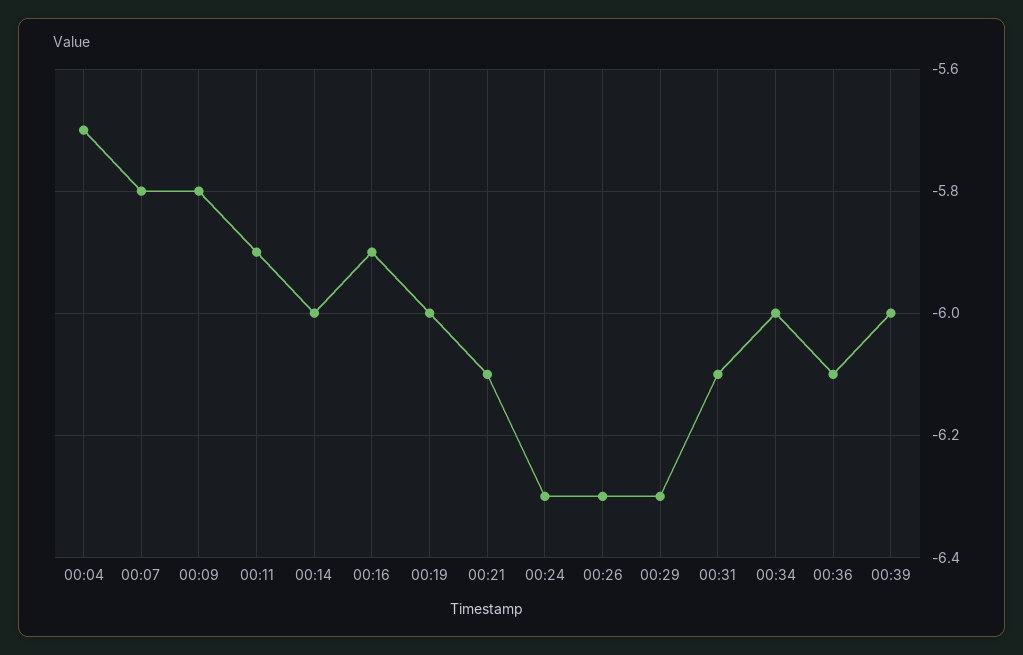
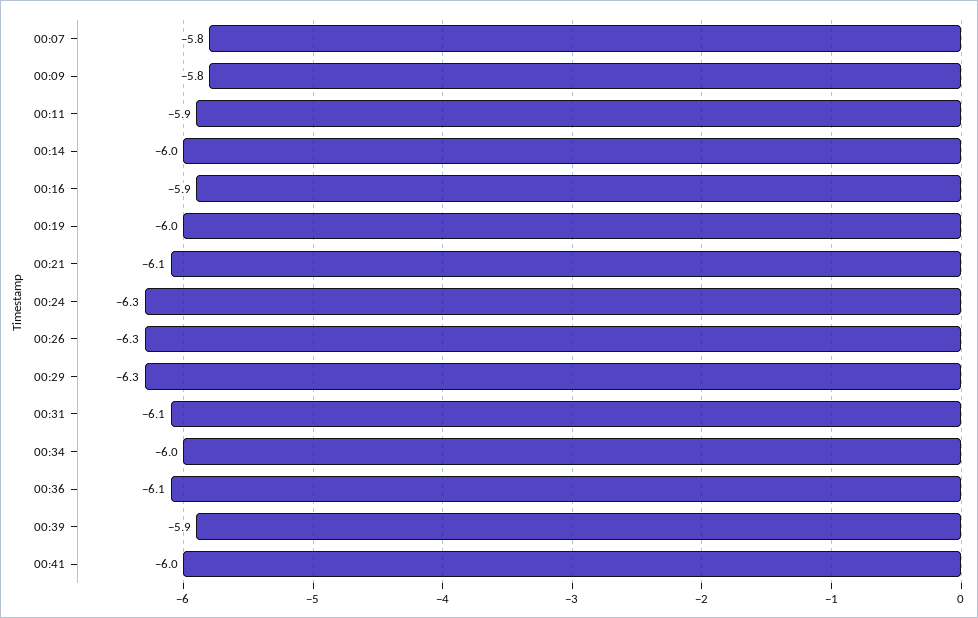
00:04: -5.7 -> none
00:39: -6 -> -5.9
00:41: none -> -6

